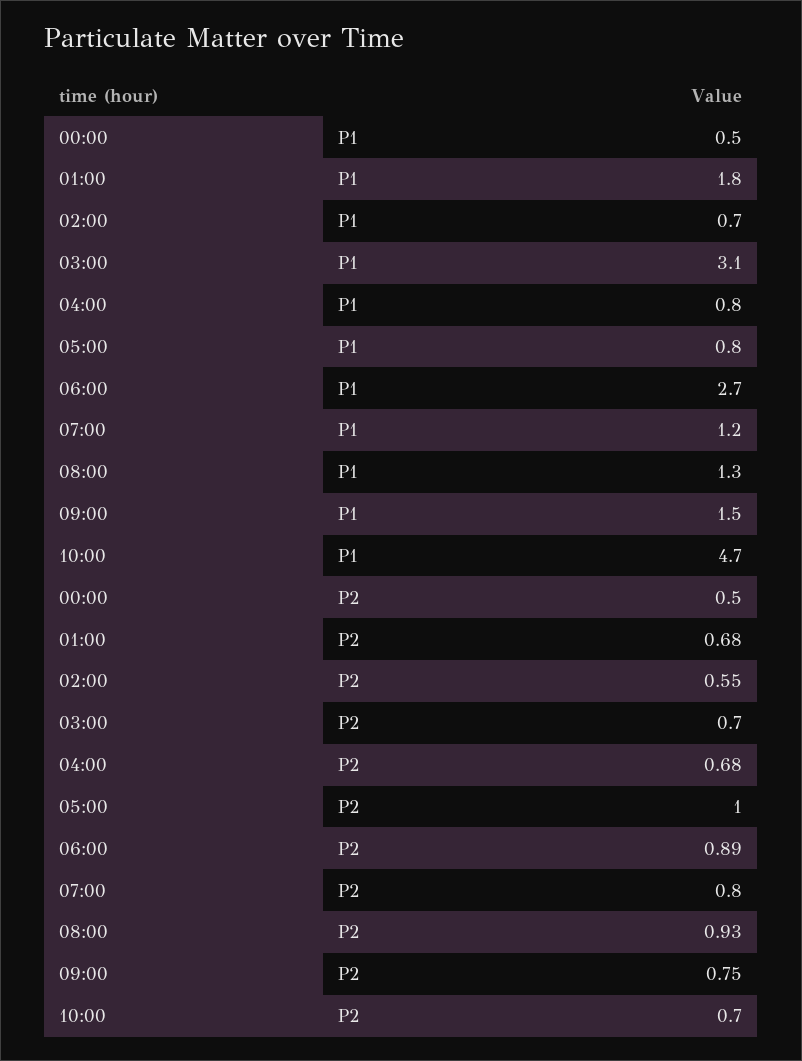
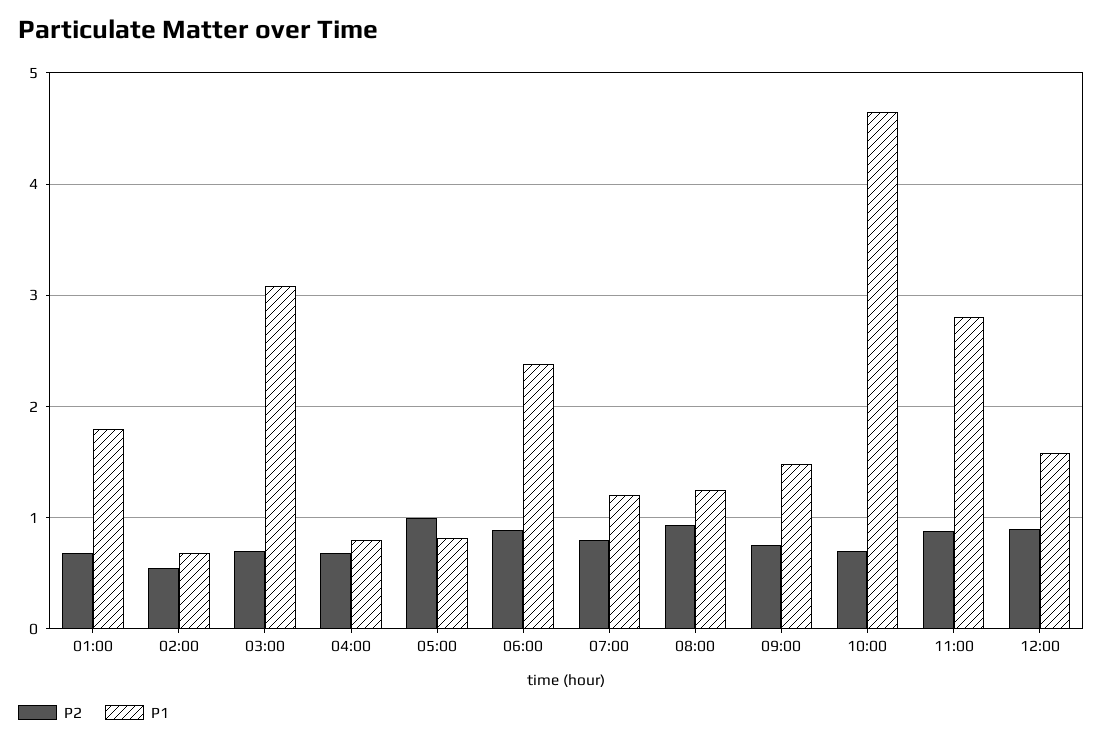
P1, 00:00: 0.5 -> none
P1, 06:00: 2.7 -> 2.4
P2, 00:00: 0.5 -> none
P2, 11:00: none -> 0.9
P1, 11:00: none -> 2.8
P2, 12:00: none -> 0.9
P1, 12:00: none -> 1.6

